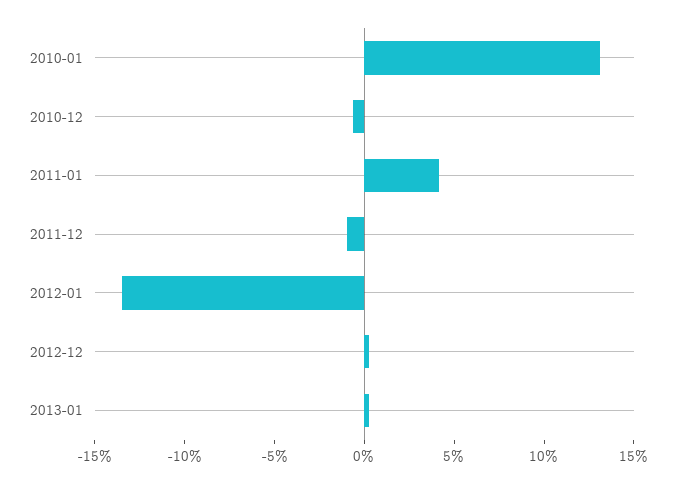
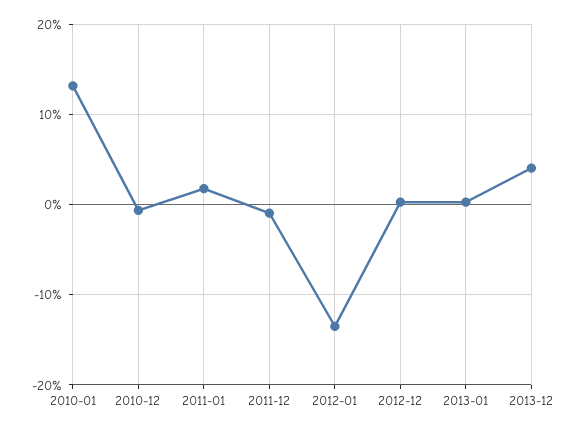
2011-01: 4 -> 2
2013-12: none -> 4

